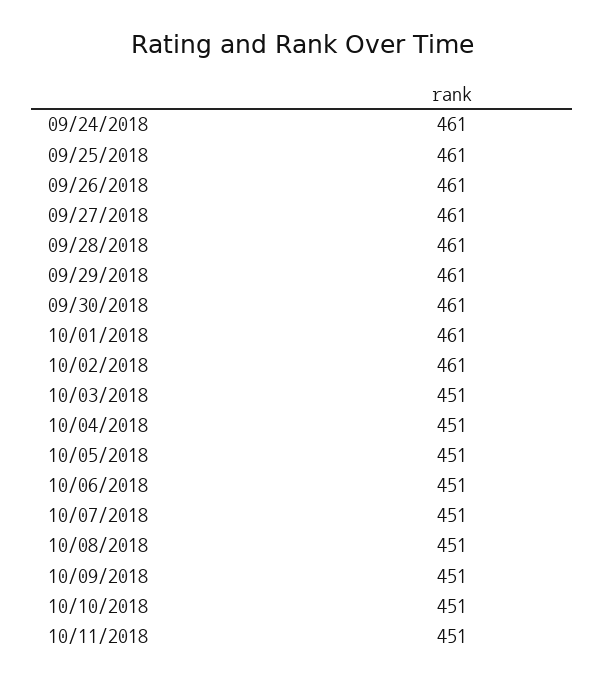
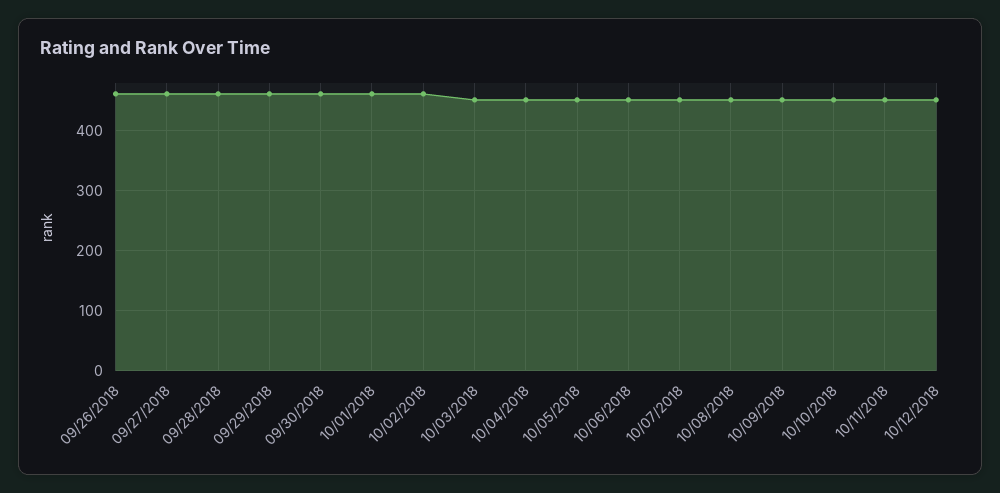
09/24/2018: 461 -> none
09/25/2018: 461 -> none
10/12/2018: none -> 450

